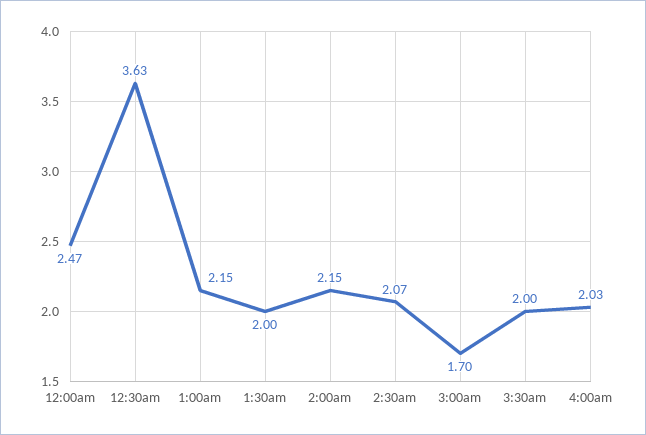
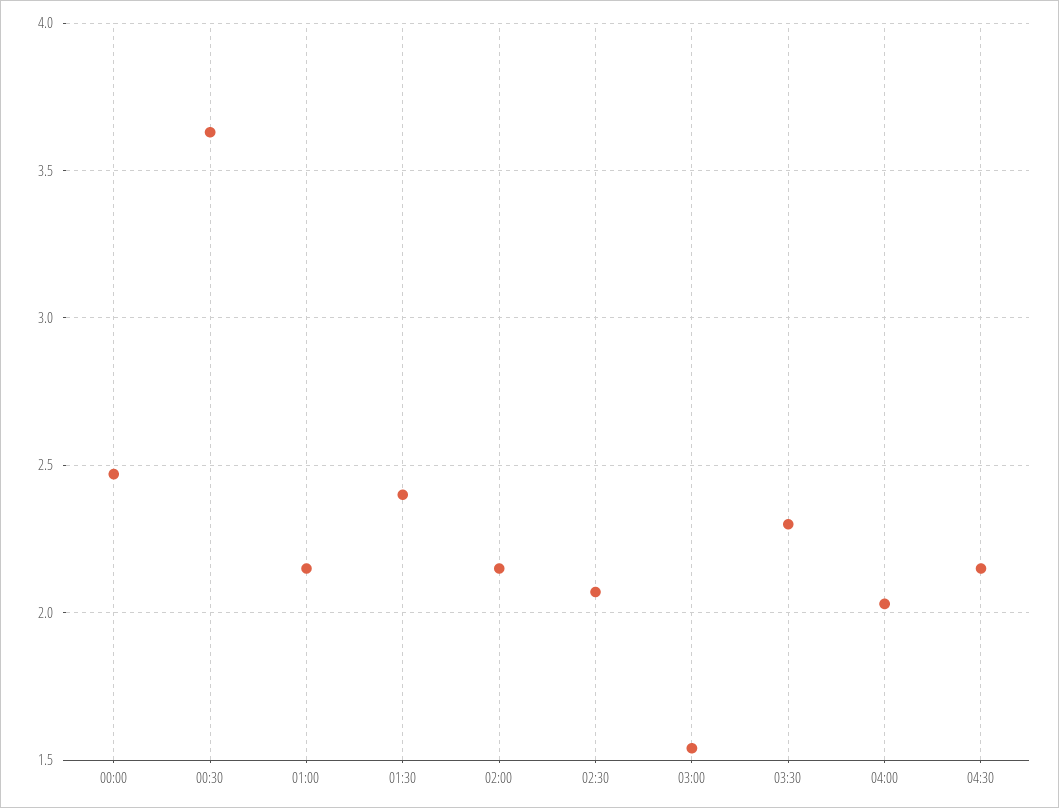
1:30am: 2 -> 2.4
3:00am: 1.7 -> 1.55
3:30am: 2 -> 2.3
04:30: none -> 2.15

